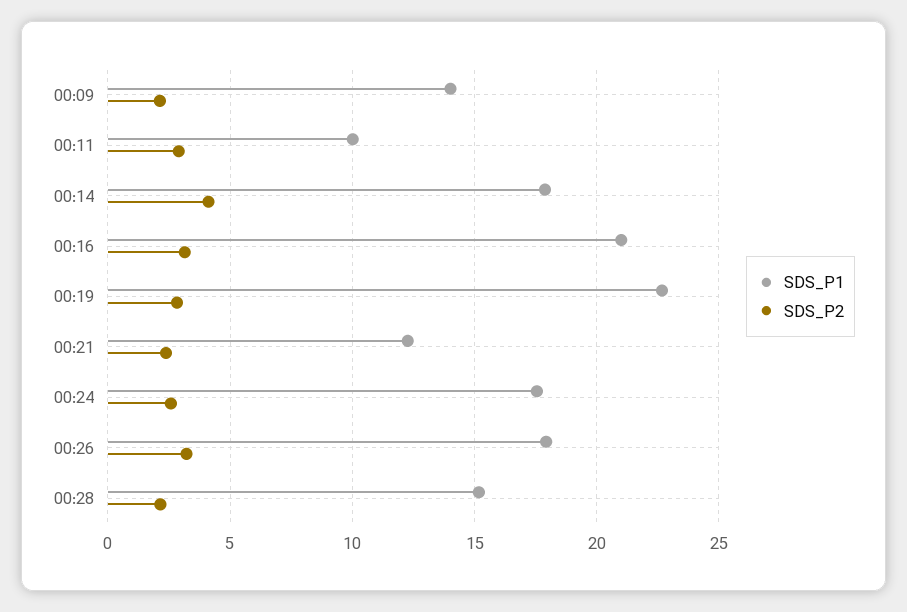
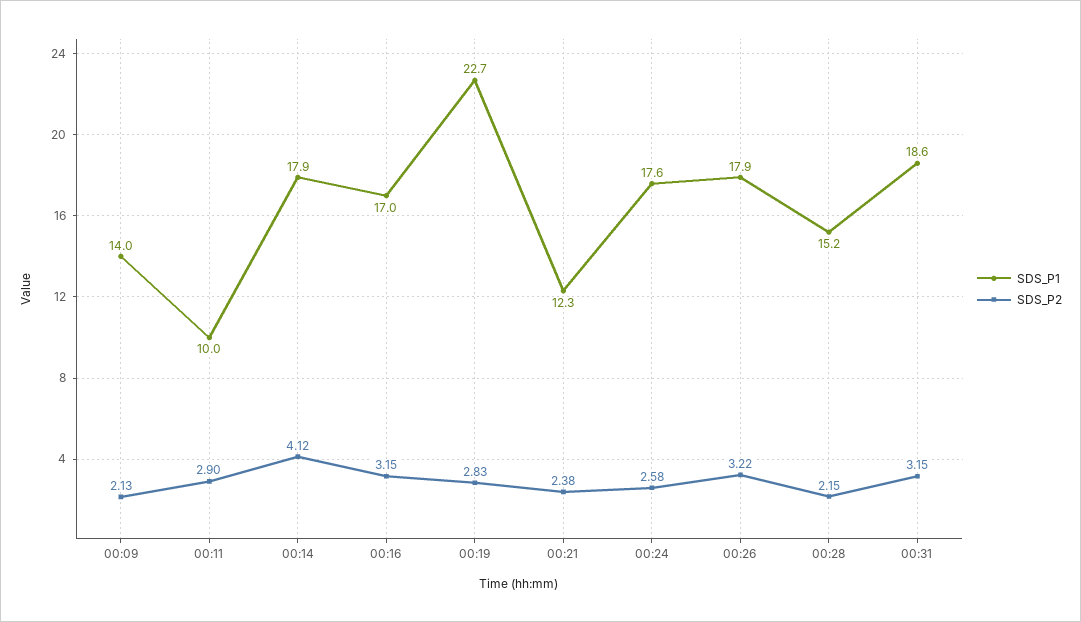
SDS_P1, 00:16: 21 -> 17
SDS_P1, 00:31: none -> 18.6
SDS_P2, 00:31: none -> 3.15

